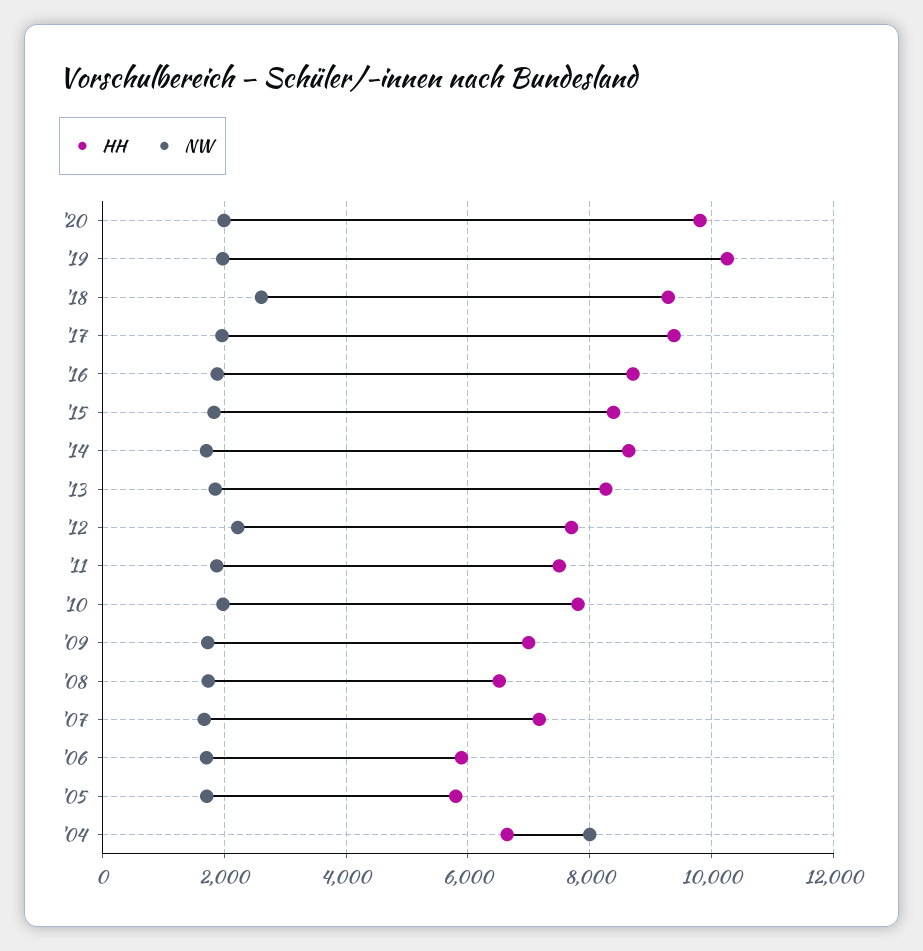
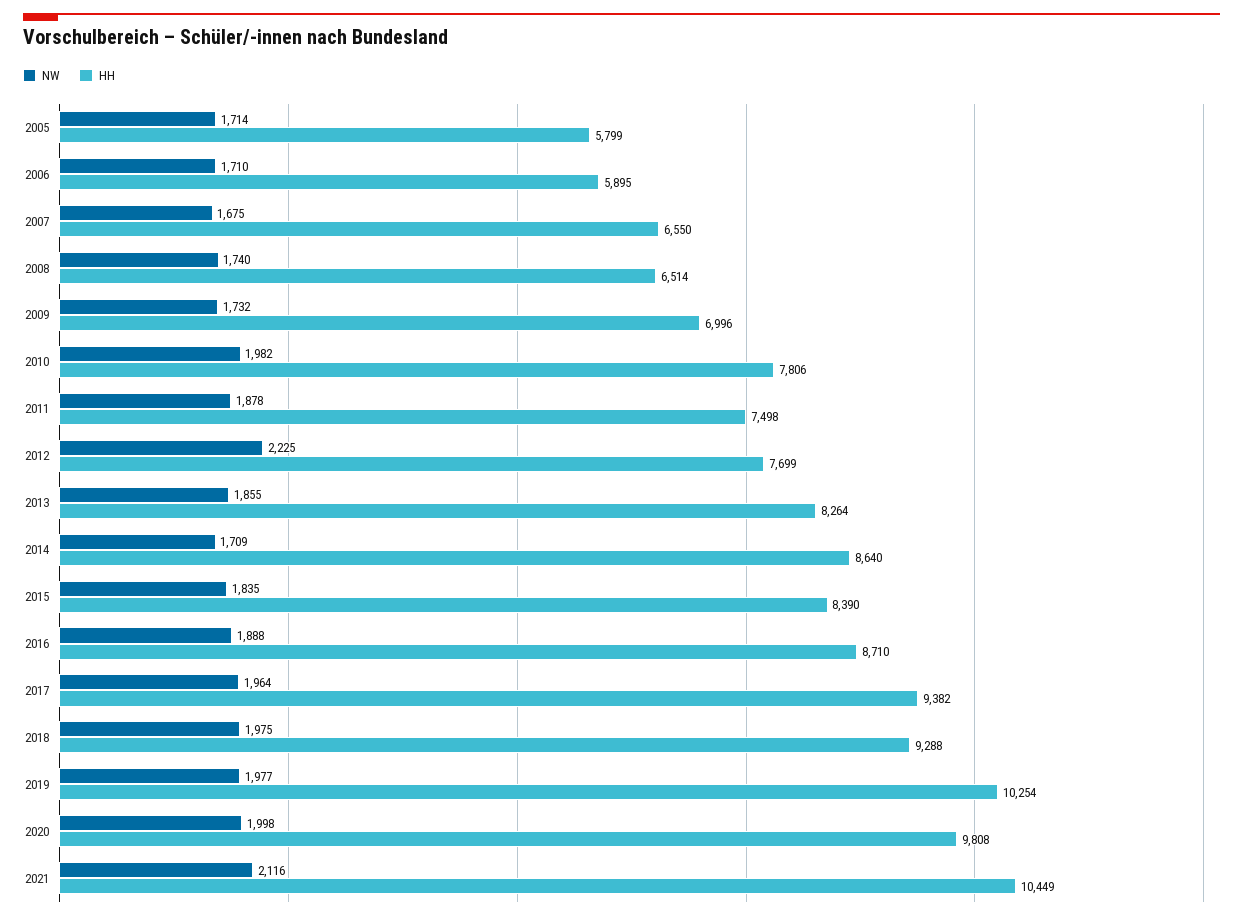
NW, '18: 2600 -> 1975
HH, '07: 7200 -> 6550
HH, '04: 6600 -> none
NW, '04: 8000 -> none
NW, 2021: none -> 2116
HH, 2021: none -> 10449

